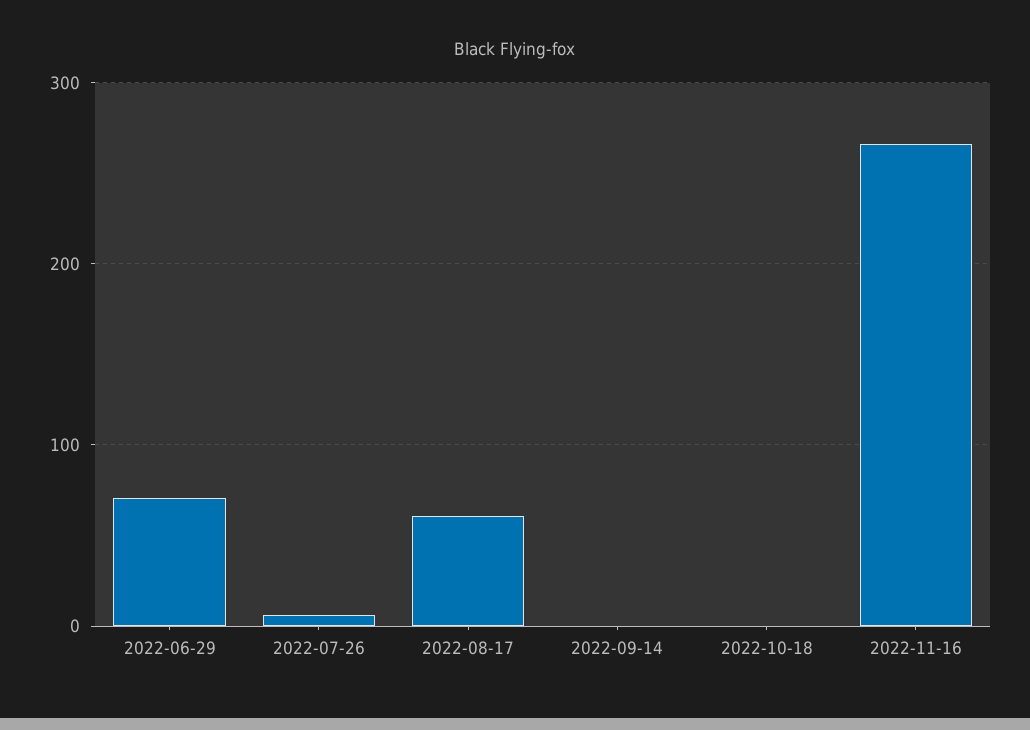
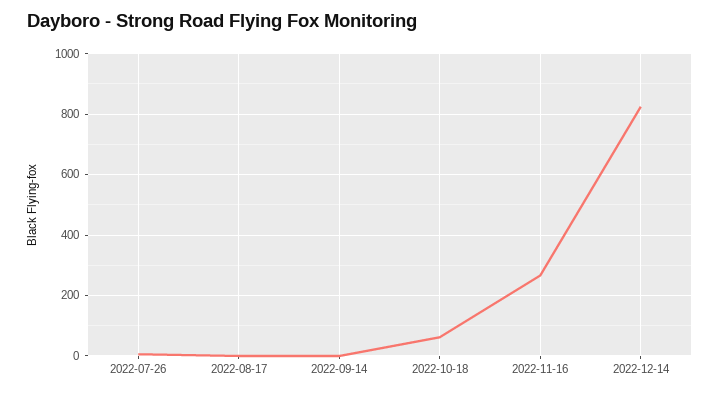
2022-06-29: 70 -> none
2022-08-17: 60 -> 0
2022-10-18: 0 -> 60
2022-12-14: none -> 820

